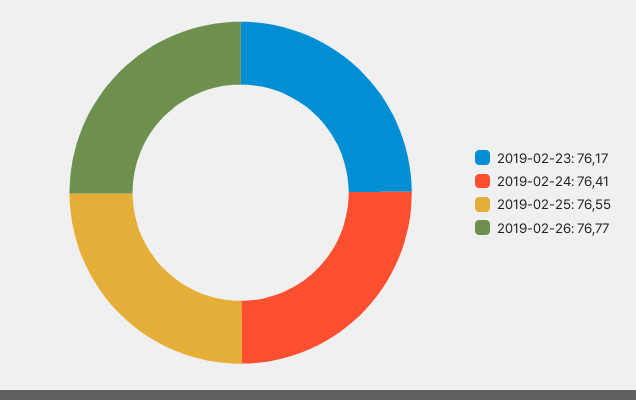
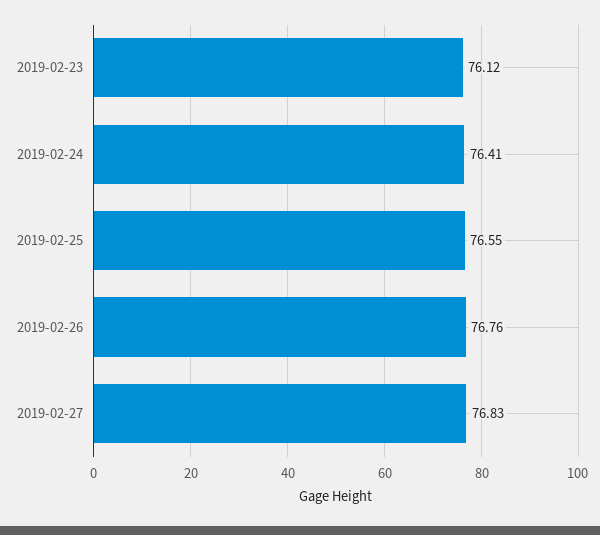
2019-02-23: 76.17 -> 76.12
2019-02-26: 76.77 -> 76.76
2019-02-27: none -> 76.83

